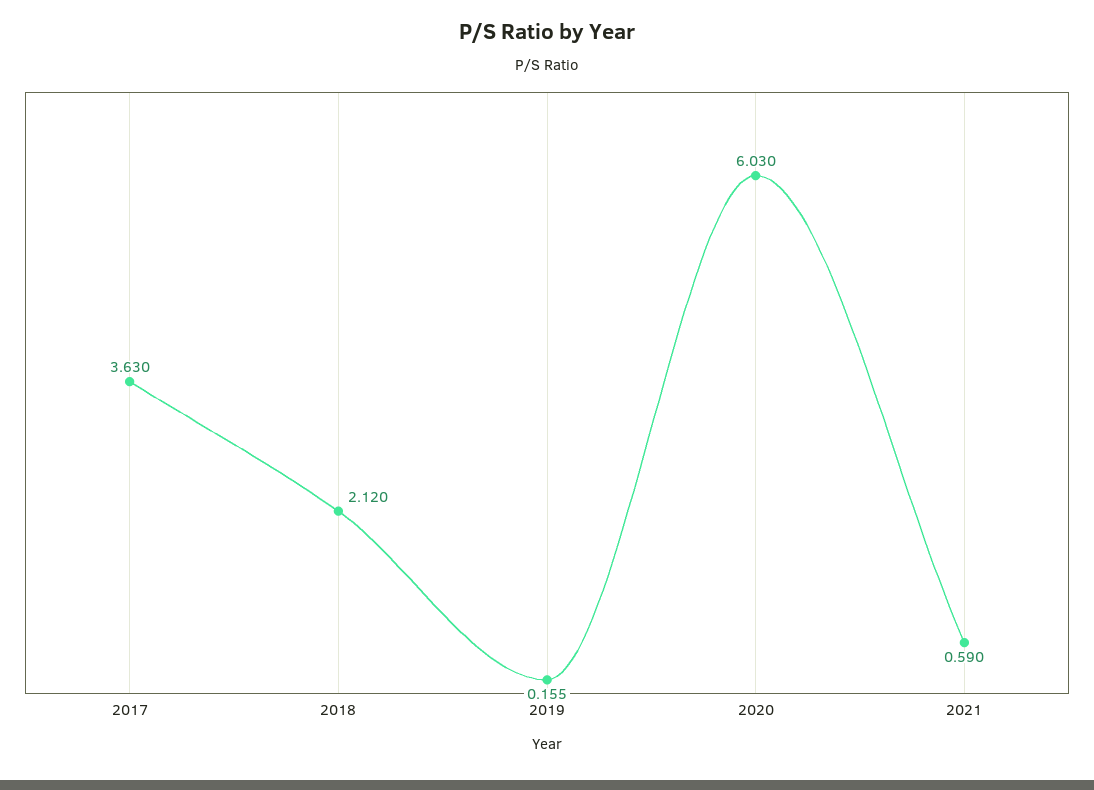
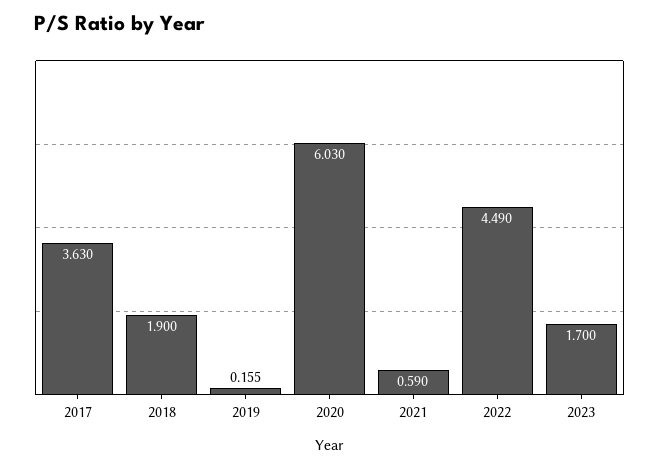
2018: 2.12 -> 1.9
2022: none -> 4.49
2023: none -> 1.7

